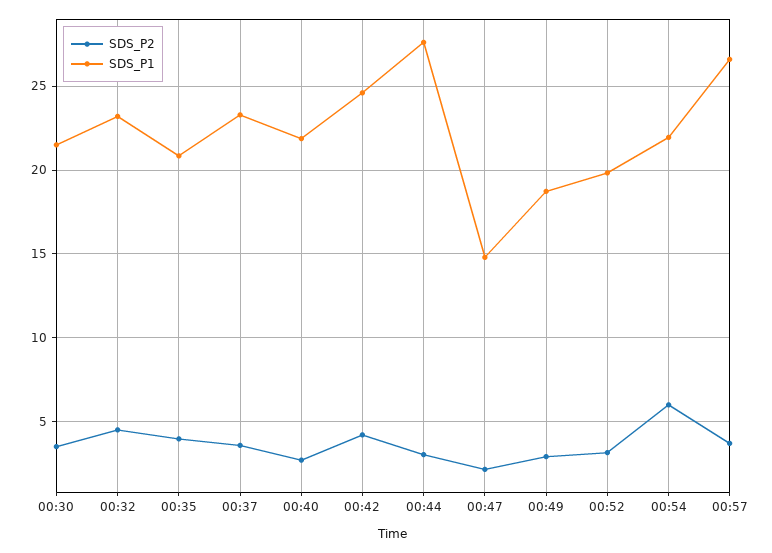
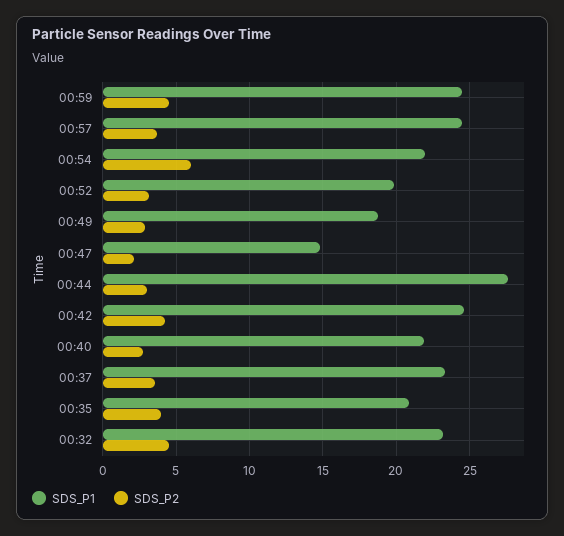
SDS_P2, 00:30: 3.5 -> none
SDS_P1, 00:30: 21.5 -> none
SDS_P1, 00:57: 26.5 -> 24.5
SDS_P1, 00:59: none -> 24.5
SDS_P2, 00:59: none -> 4.5

